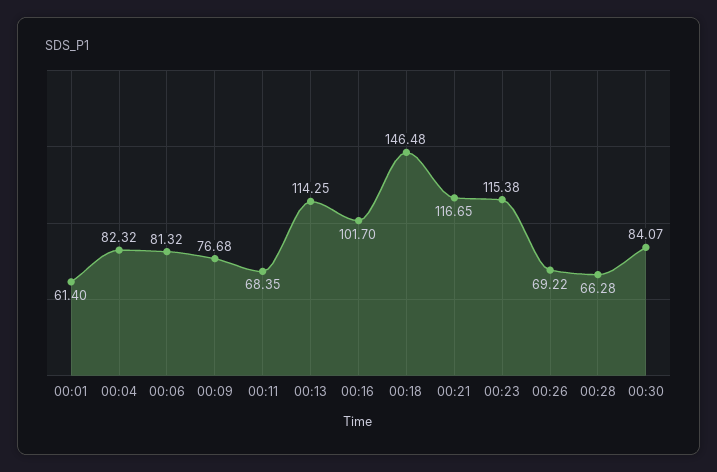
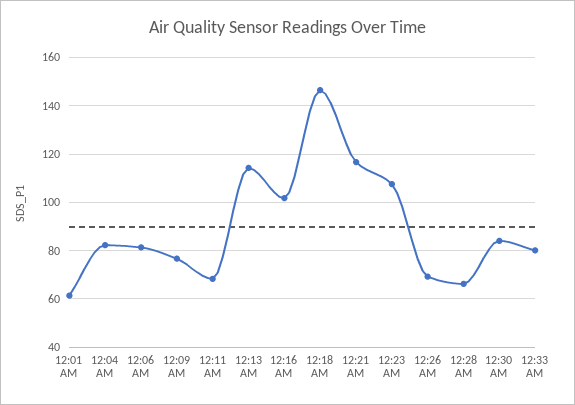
00:23: 115.38 -> 107.5
12:33 AM: none -> 80

